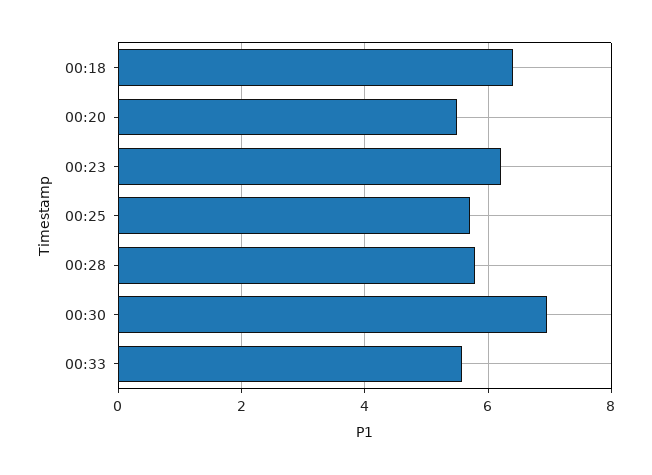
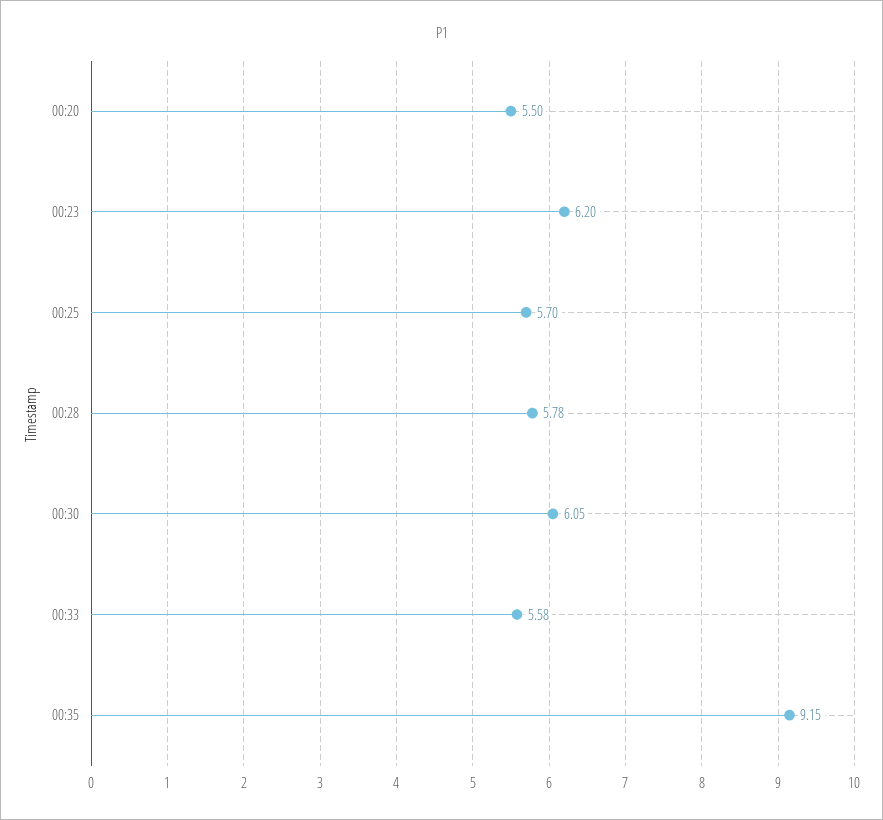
00:18: 6.4 -> none
00:30: 7 -> 6.05
00:35: none -> 9.15

